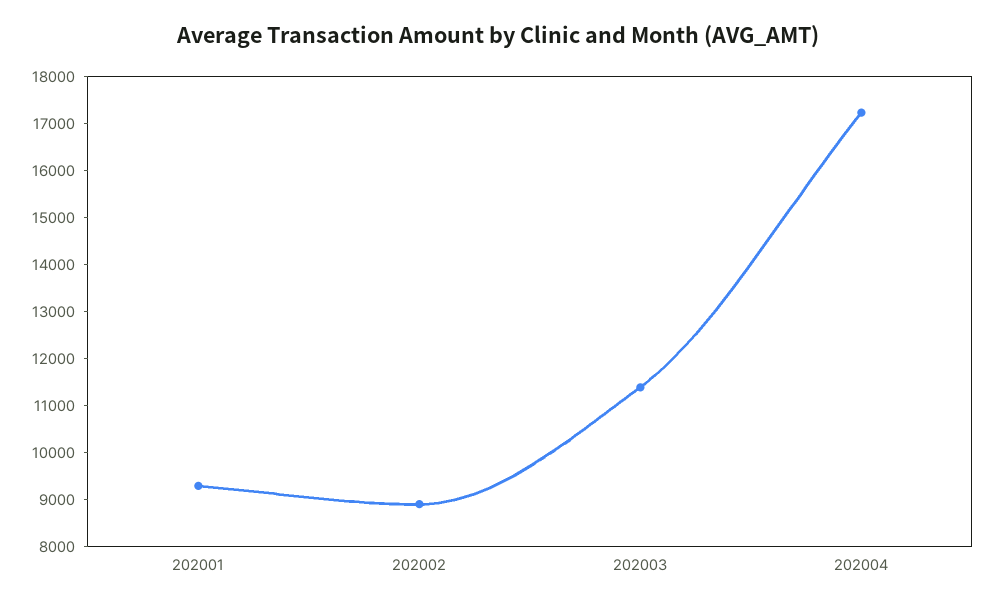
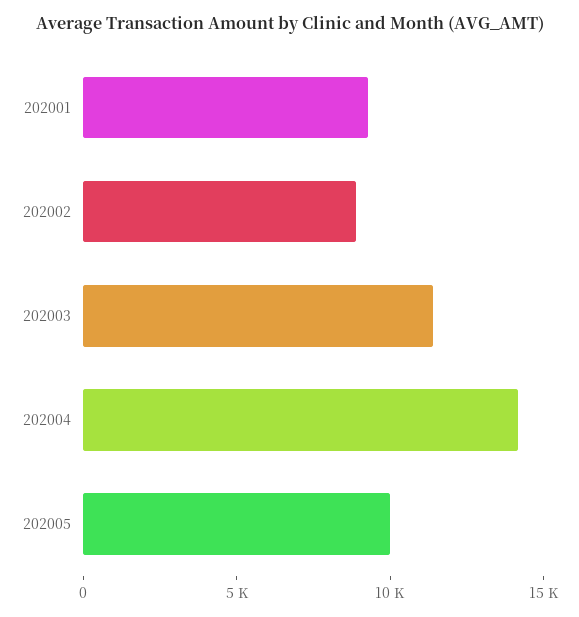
202004: 17200 -> 14000
202005: none -> 10000

